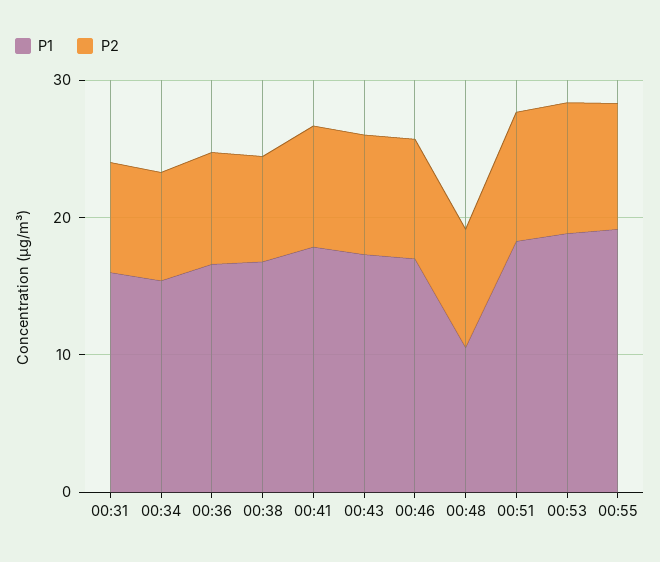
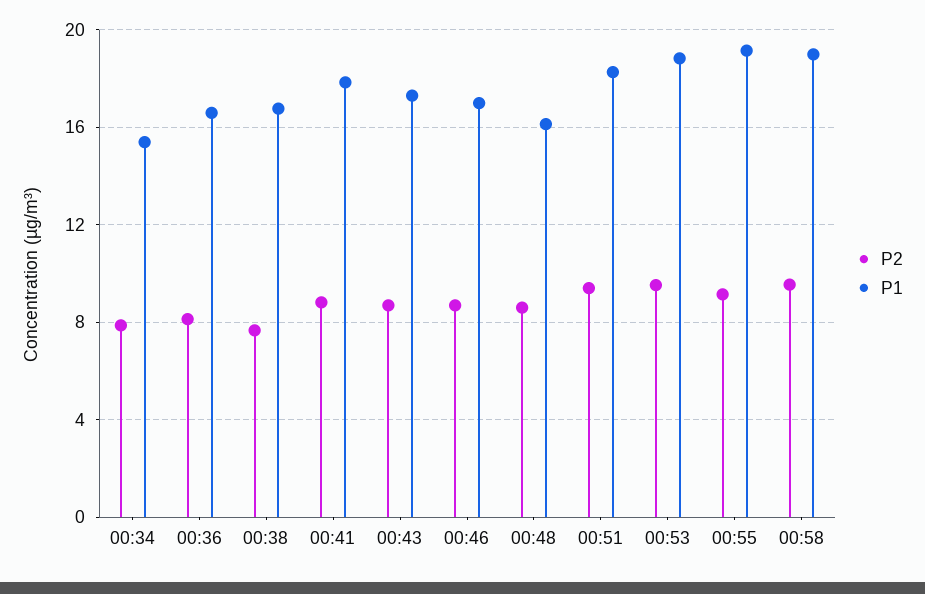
P1, 00:31: 16 -> none
P2, 00:31: 8 -> none
P1, 00:48: 10 -> 16
P2, 00:58: none -> 9.5
P1, 00:58: none -> 19

